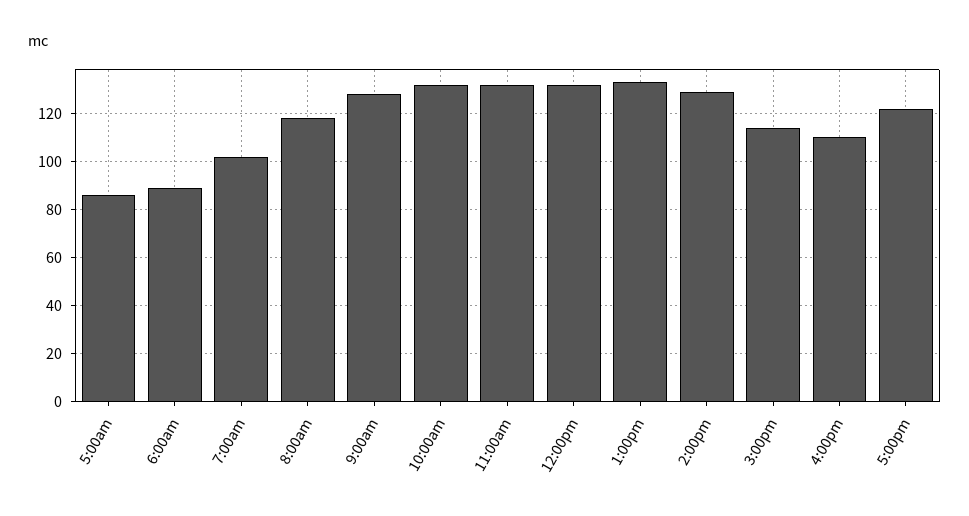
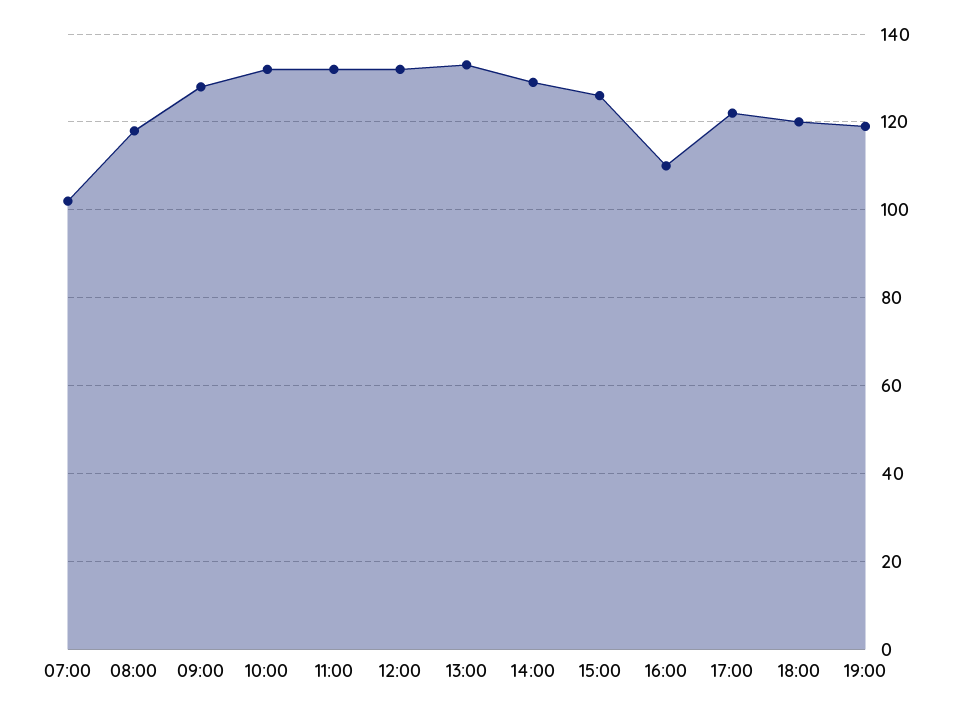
5:00am: 85 -> none
6:00am: 90 -> none
3:00pm: 115 -> 125
18:00: none -> 120
19:00: none -> 120

